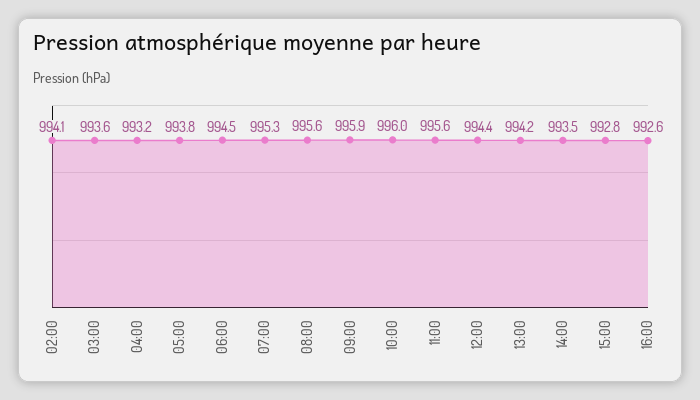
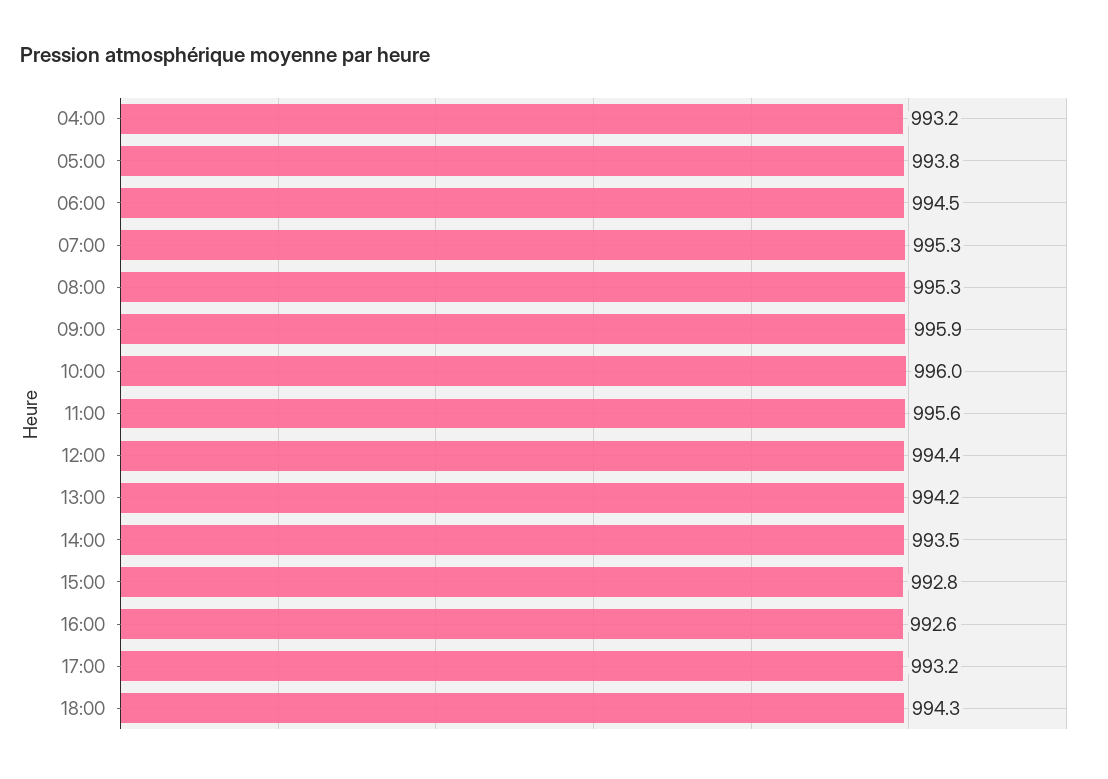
02:00: 994.1 -> none
03:00: 993.6 -> none
08:00: 995.6 -> 995.3
17:00: none -> 993.2
18:00: none -> 994.3

